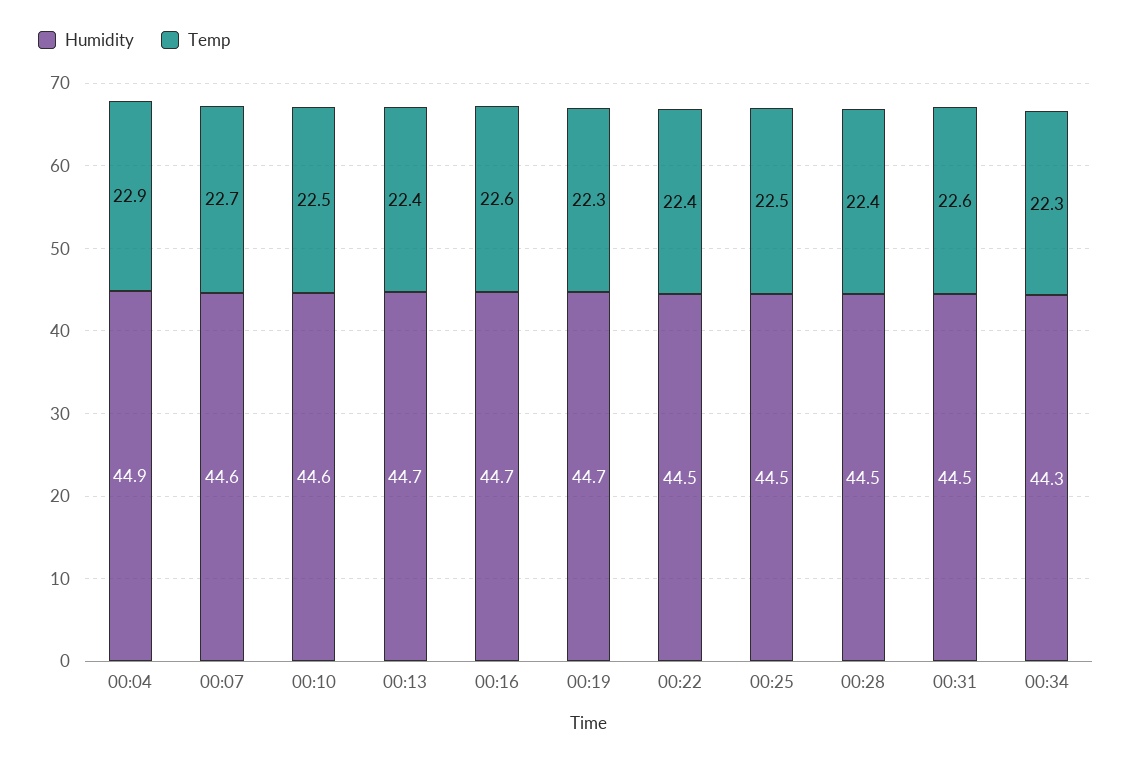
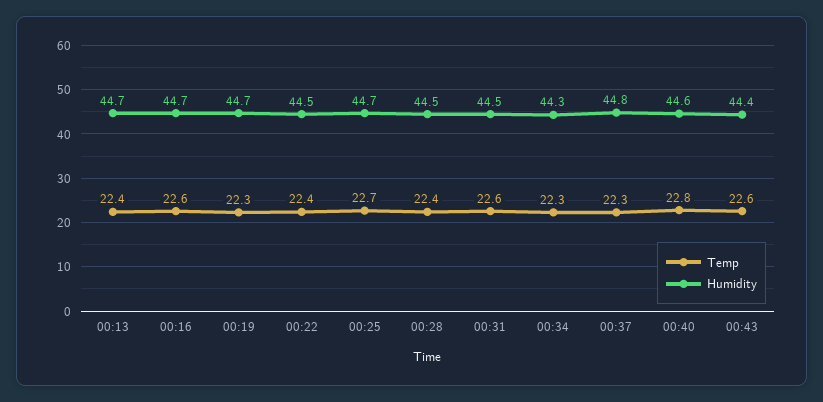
Humidity, 00:04: 44.9 -> none
Temp, 00:04: 22.9 -> none
Humidity, 00:07: 44.6 -> none
Temp, 00:07: 22.7 -> none
Humidity, 00:10: 44.6 -> none
Temp, 00:10: 22.5 -> none
Humidity, 00:25: 44.5 -> 44.7
Temp, 00:25: 22.5 -> 22.7
Temp, 00:37: none -> 22.3
Humidity, 00:37: none -> 44.8
Temp, 00:40: none -> 22.8
Humidity, 00:40: none -> 44.6
Temp, 00:43: none -> 22.6
Humidity, 00:43: none -> 44.4

